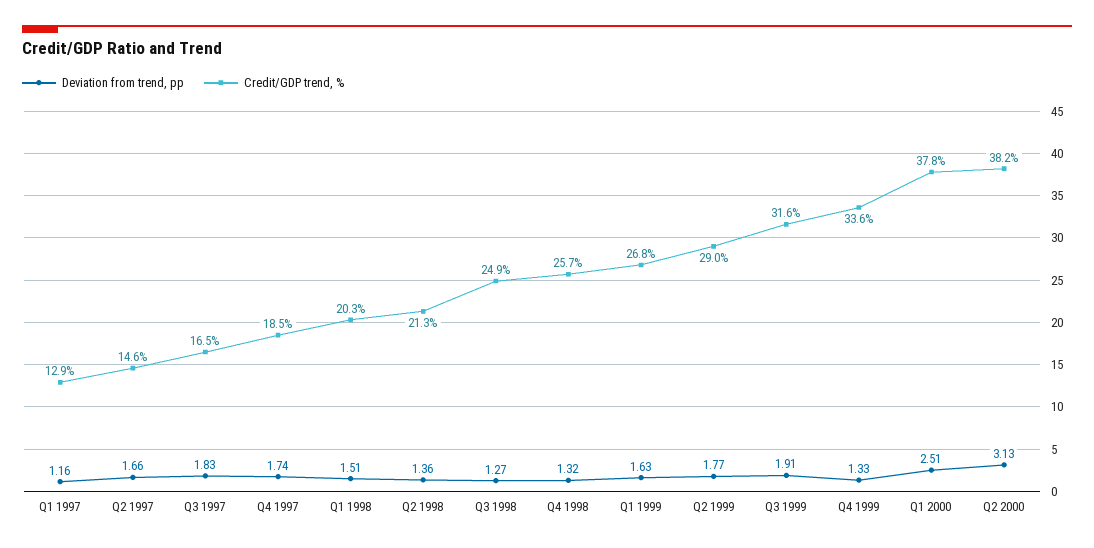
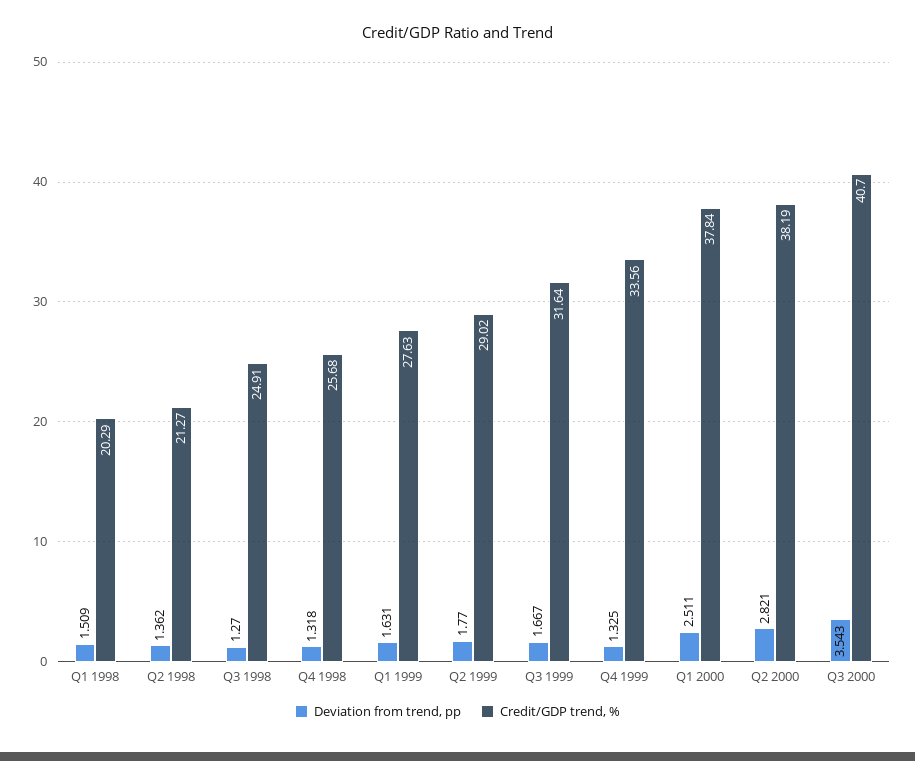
Deviation from trend, pp, Q1 1997: 1.16 -> none
Credit/GDP trend, %, Q1 1997: 12.9 -> none
Deviation from trend, pp, Q2 1997: 1.66 -> none
Credit/GDP trend, %, Q2 1997: 14.6 -> none
Deviation from trend, pp, Q3 1997: 1.83 -> none
Credit/GDP trend, %, Q3 1997: 16.5 -> none
Deviation from trend, pp, Q4 1997: 1.74 -> none
Credit/GDP trend, %, Q4 1997: 18.5 -> none
Credit/GDP trend, %, Q1 1999: 26.8 -> 27.63
Deviation from trend, pp, Q3 1999: 1.91 -> 1.667
Deviation from trend, pp, Q2 2000: 3.13 -> 2.821
Deviation from trend, pp, Q3 2000: none -> 3.543
Credit/GDP trend, %, Q3 2000: none -> 40.7

